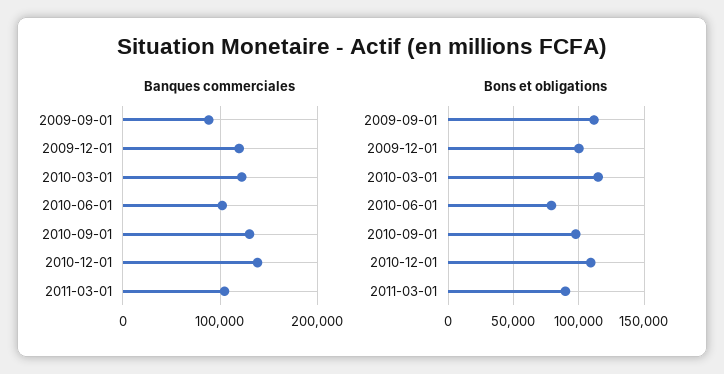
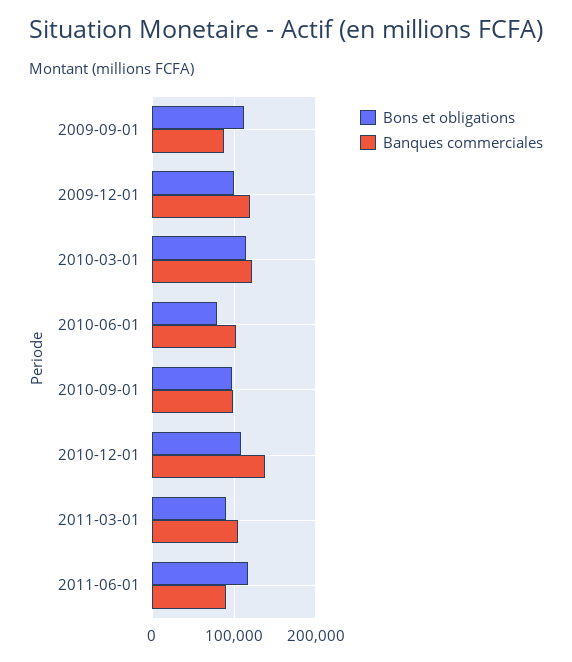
Banques commerciales, 2010-09-01: 130000 -> 100000
Bons et obligations, 2011-06-01: none -> 120000
Banques commerciales, 2011-06-01: none -> 90000

